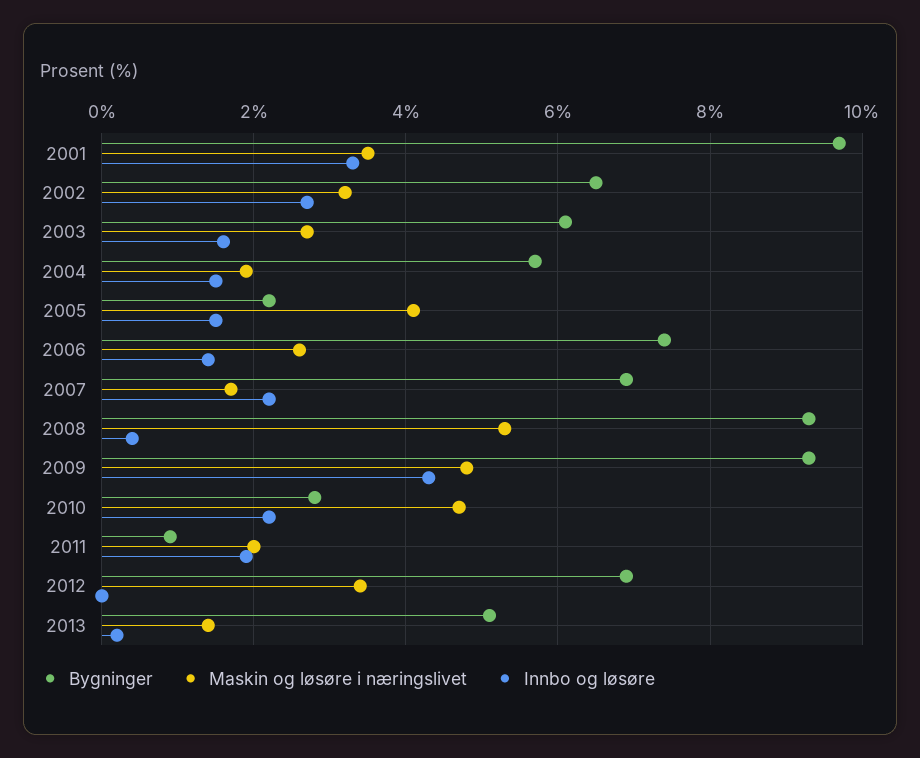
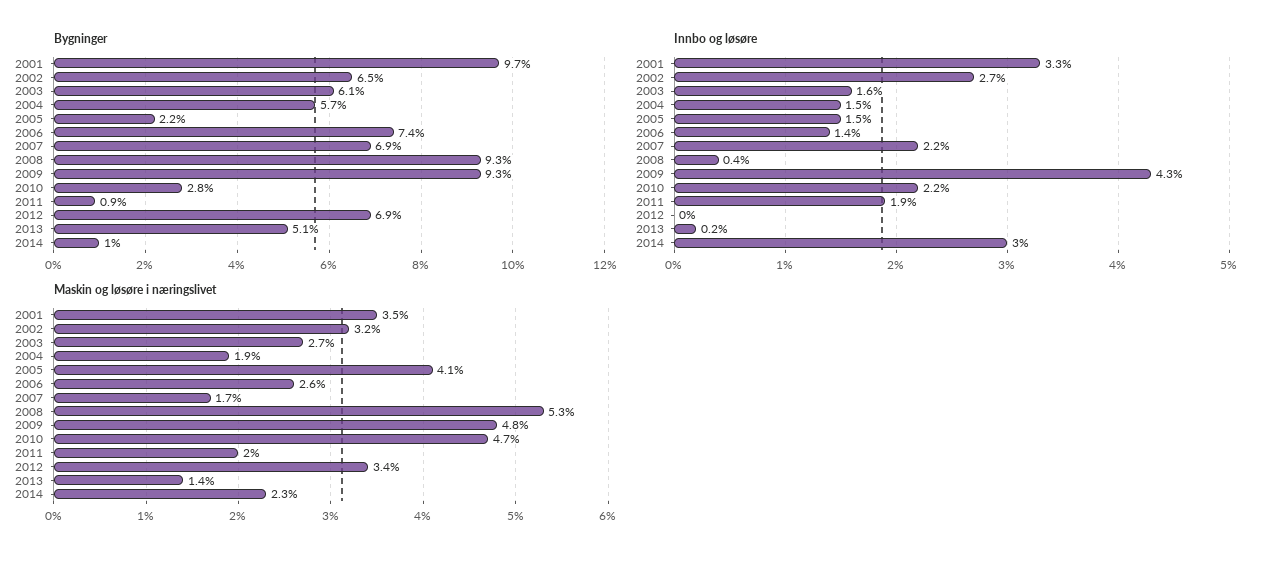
Bygninger, 2014: none -> 1
Innbo og løsøre, 2014: none -> 3
Maskin og løsøre i næringslivet, 2014: none -> 2.3

